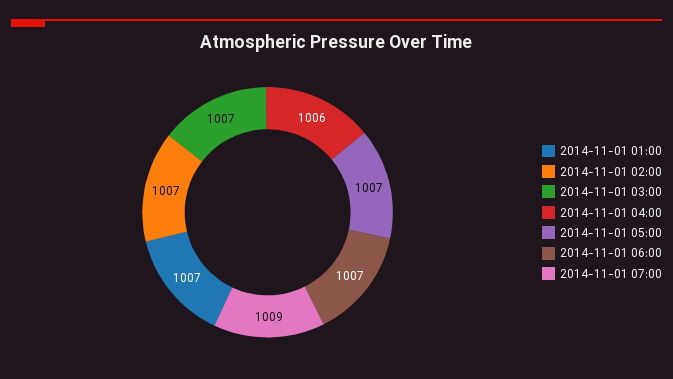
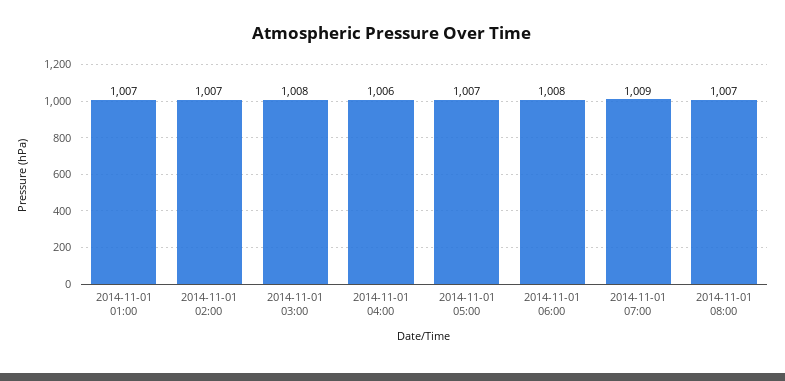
2014-11-01 03:00: 1007 -> 1008
2014-11-01 06:00: 1007 -> 1008
2014-11-01 08:00: none -> 1007

